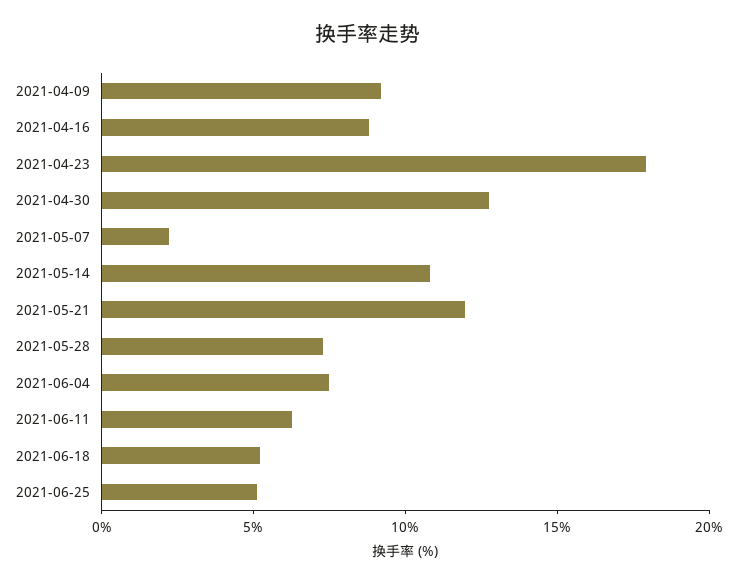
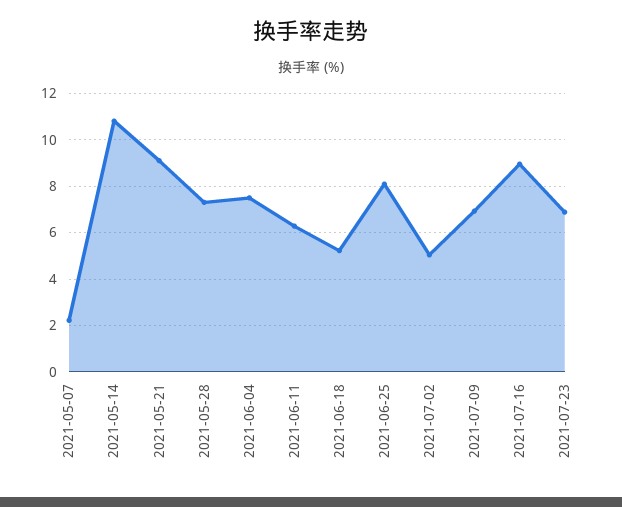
2021-04-09: 9 -> none
2021-04-16: 9 -> none
2021-04-23: 18 -> none
2021-04-30: 13 -> none
2021-05-21: 12 -> 9
2021-06-25: 5 -> 8
2021-07-02: none -> 5
2021-07-09: none -> 7
2021-07-16: none -> 9
2021-07-23: none -> 7

